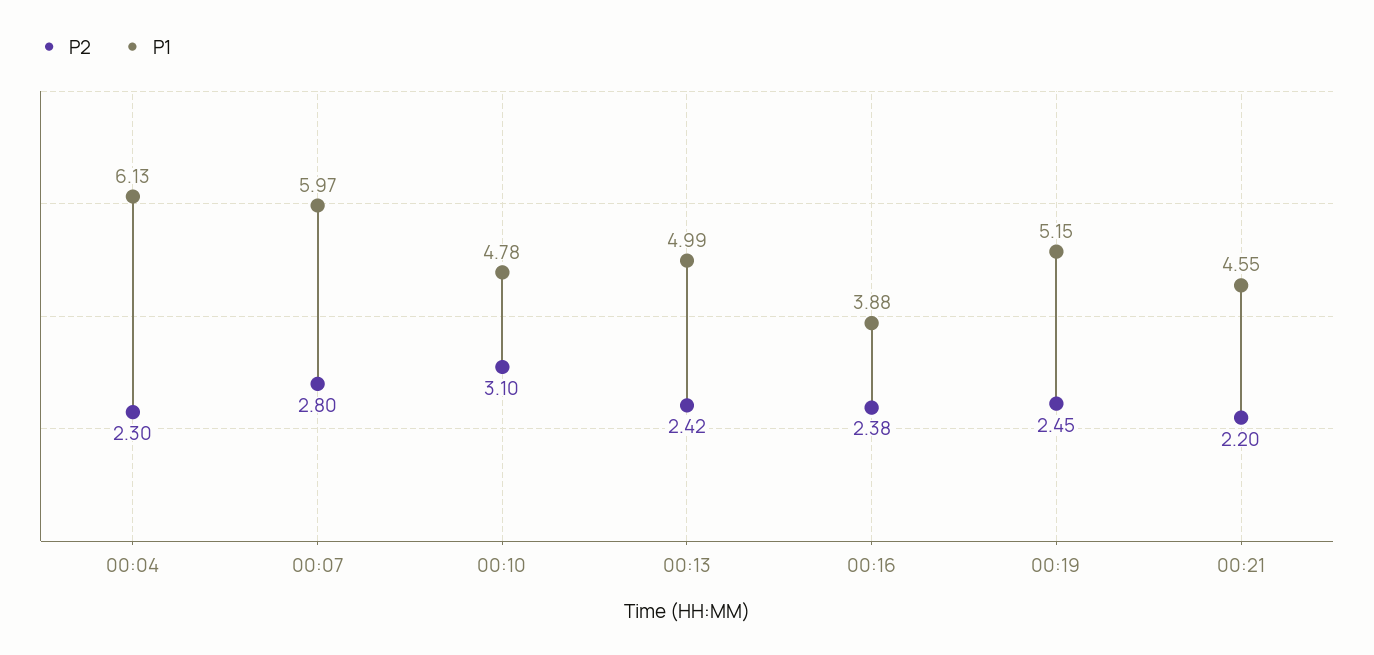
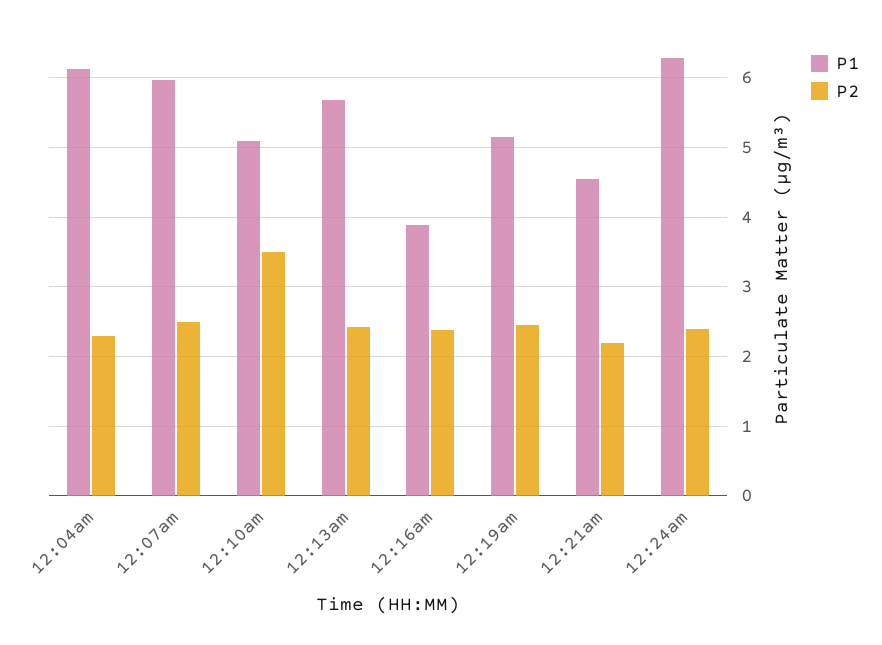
P2, 00:07: 2.8 -> 2.5
P2, 00:10: 3.1 -> 3.5
P1, 00:10: 4.78 -> 5.1
P1, 00:13: 4.99 -> 5.7
P1, 12:24am: none -> 6.3
P2, 12:24am: none -> 2.4

